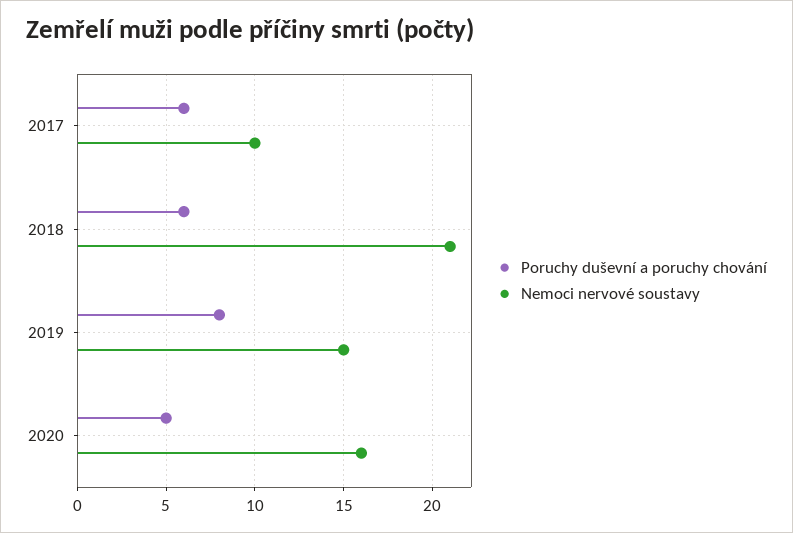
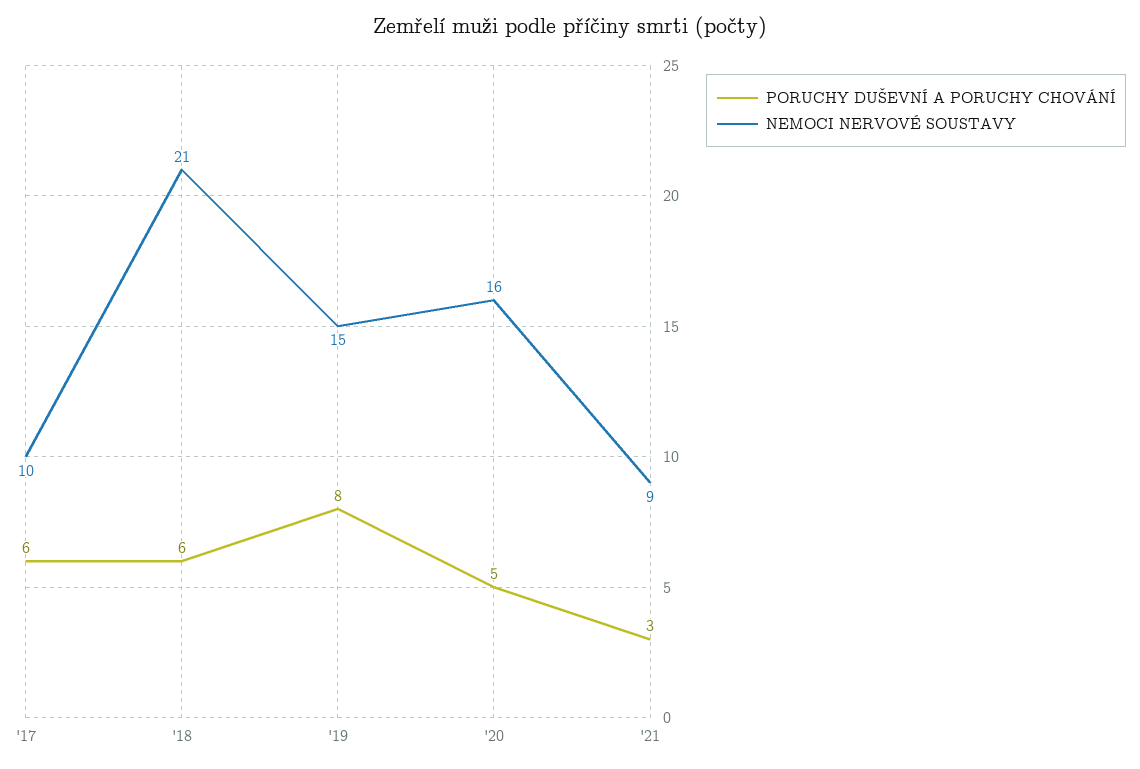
Poruchy duševní a poruchy chování, '21: none -> 3
Nemoci nervové soustavy, '21: none -> 9

